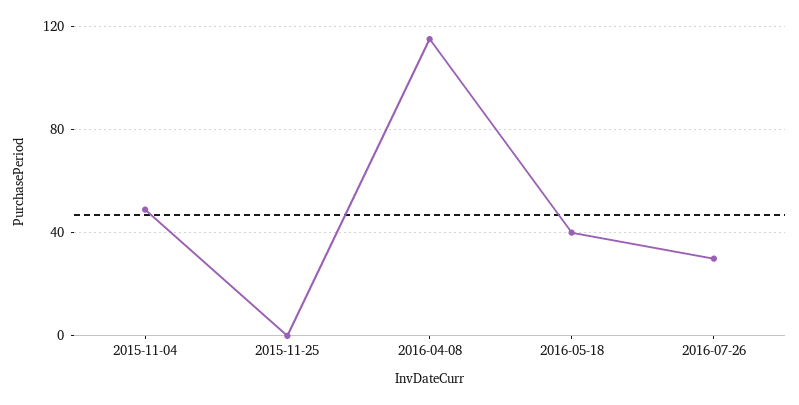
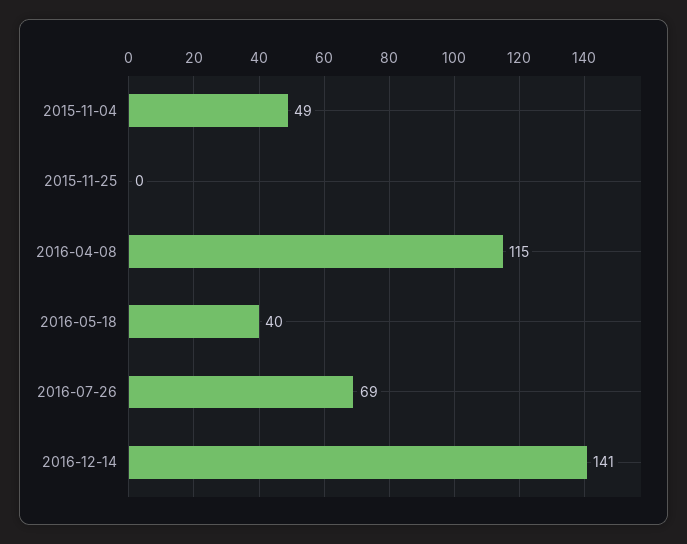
2016-07-26: 30 -> 69
2016-12-14: none -> 141

